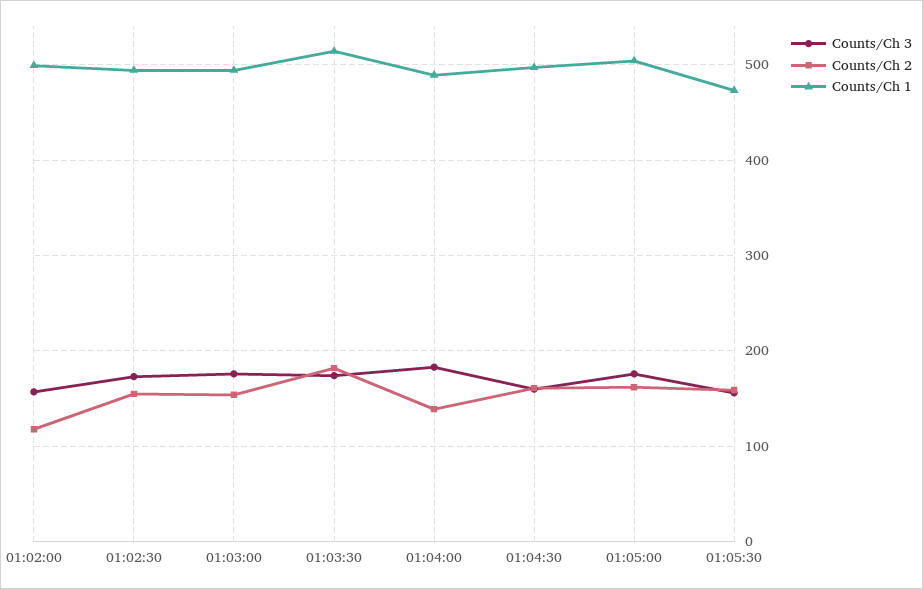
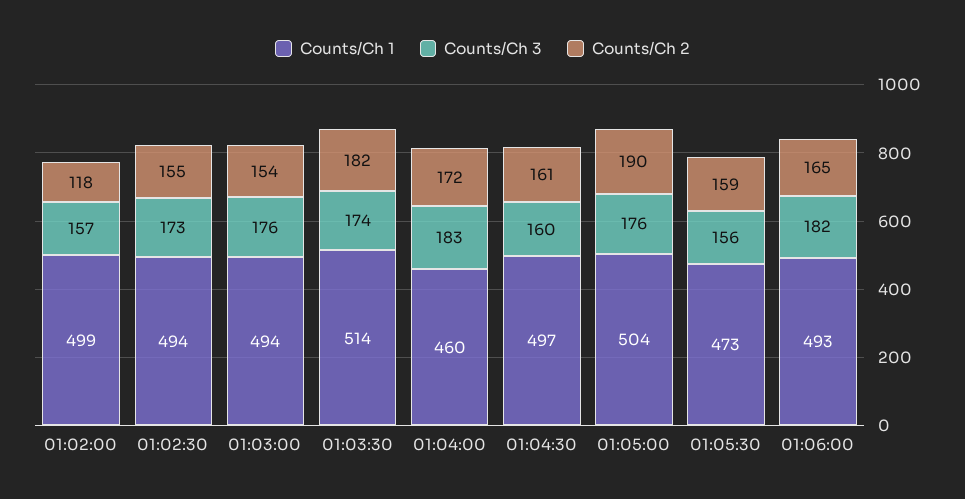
Counts/Ch 2, 01:04:00: 140 -> 172
Counts/Ch 1, 01:04:00: 490 -> 460
Counts/Ch 2, 01:05:00: 160 -> 190
Counts/Ch 1, 01:06:00: none -> 493
Counts/Ch 3, 01:06:00: none -> 182
Counts/Ch 2, 01:06:00: none -> 165

